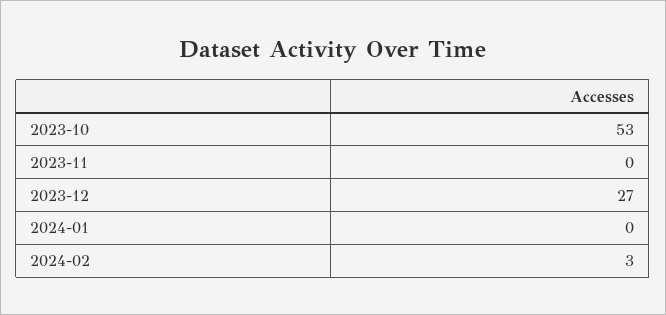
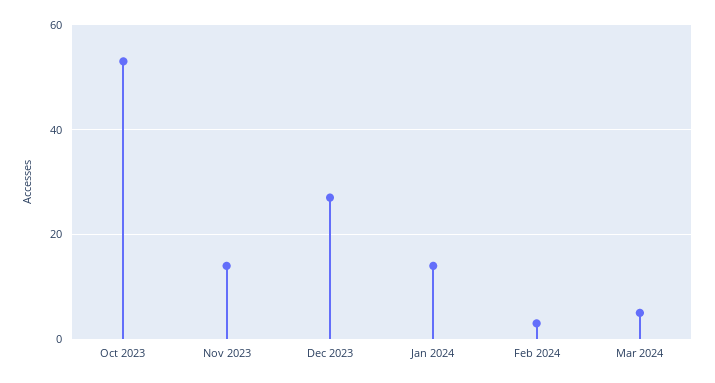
2023-11: 0 -> 15
2024-01: 0 -> 15
Mar 2024: none -> 5

